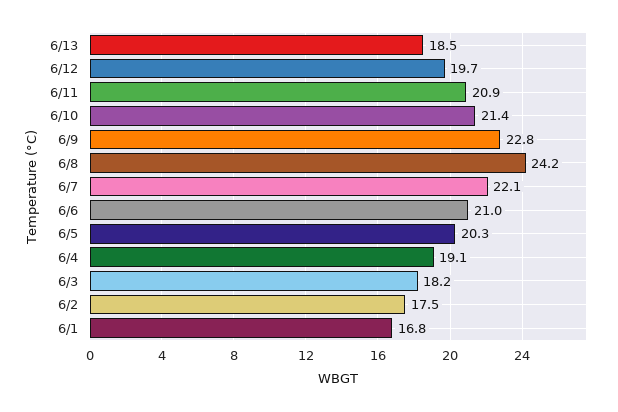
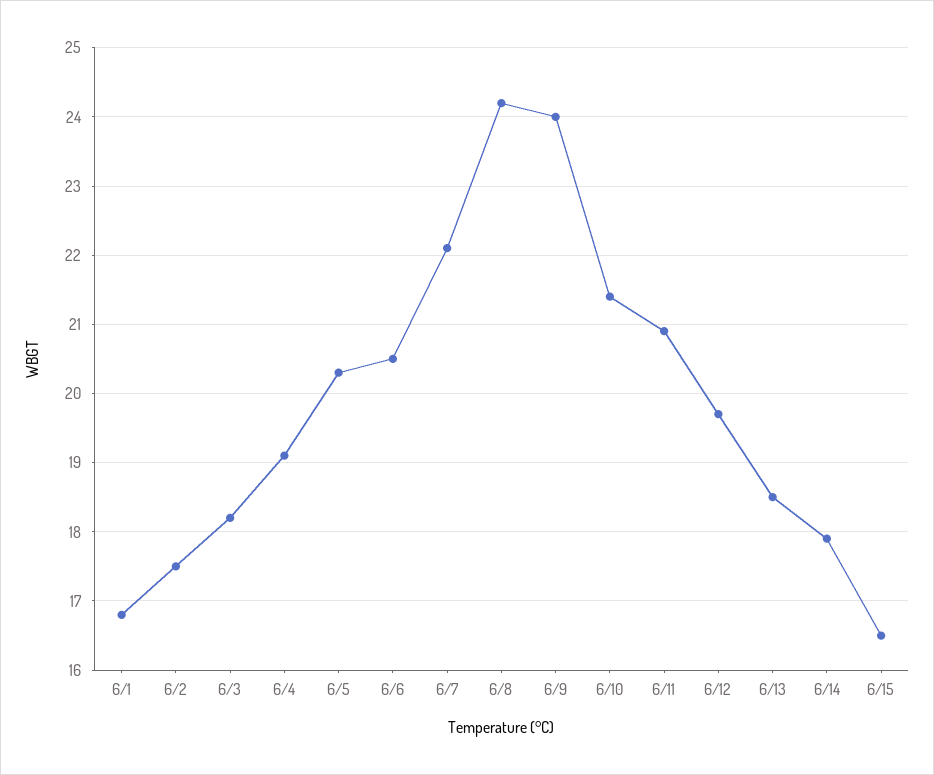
6/9: 22.8 -> 24
6/6: 21 -> 20.5
6/14: none -> 17.9
6/15: none -> 16.5

